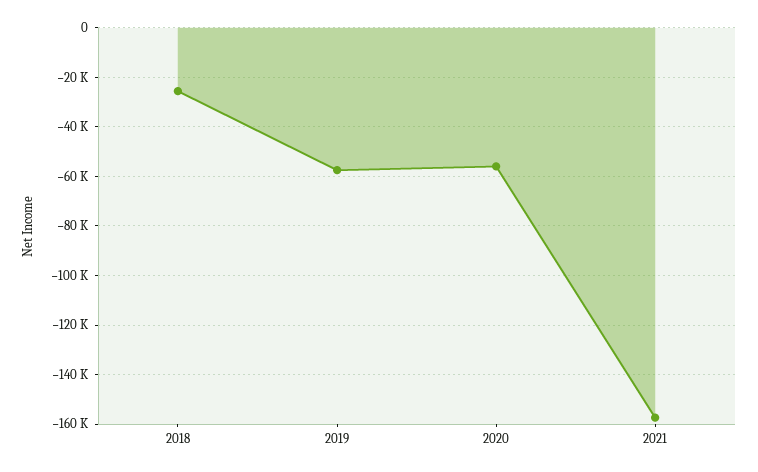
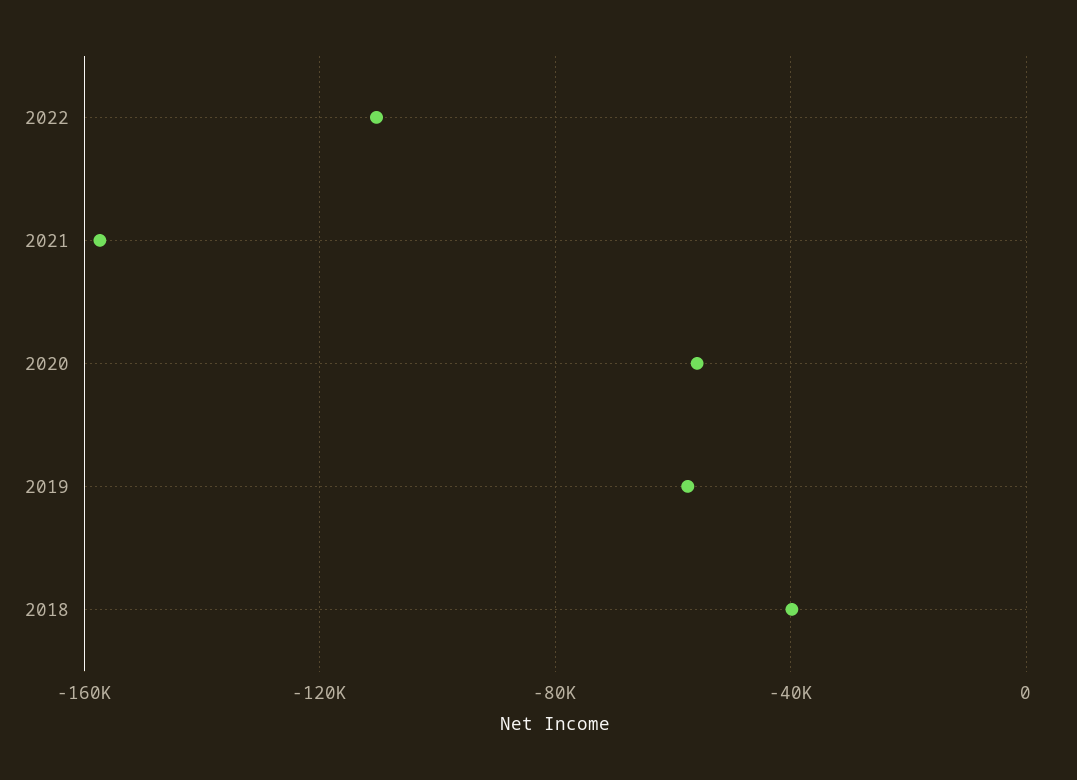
2018: -25000 -> -40000
2022: none -> -110000

